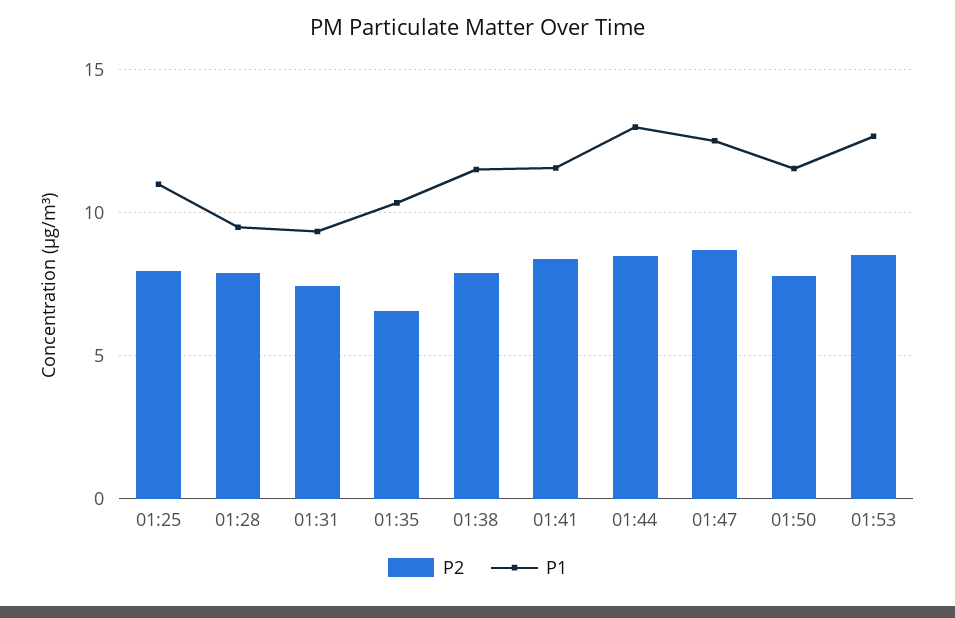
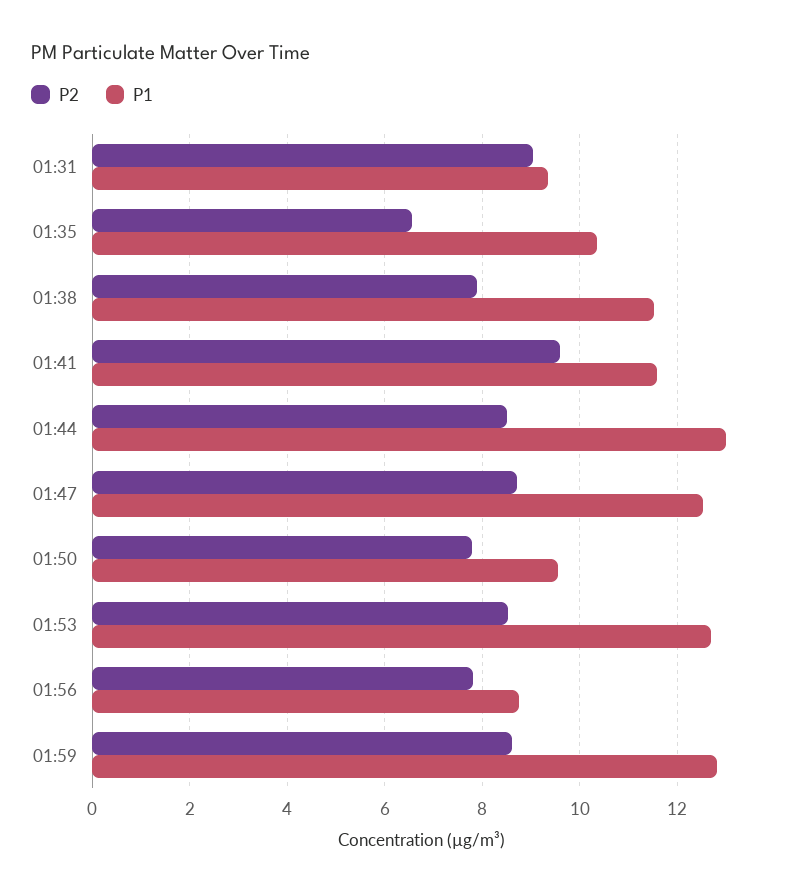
P2, 01:25: 8 -> none
P1, 01:25: 11 -> none
P2, 01:28: 8 -> none
P1, 01:28: 9.5 -> none
P2, 01:31: 7.5 -> 9
P2, 01:41: 8.5 -> 9.6
P1, 01:50: 11.5 -> 9.6
P2, 01:56: none -> 7.8
P1, 01:56: none -> 8.8
P2, 01:59: none -> 8.6
P1, 01:59: none -> 12.8

